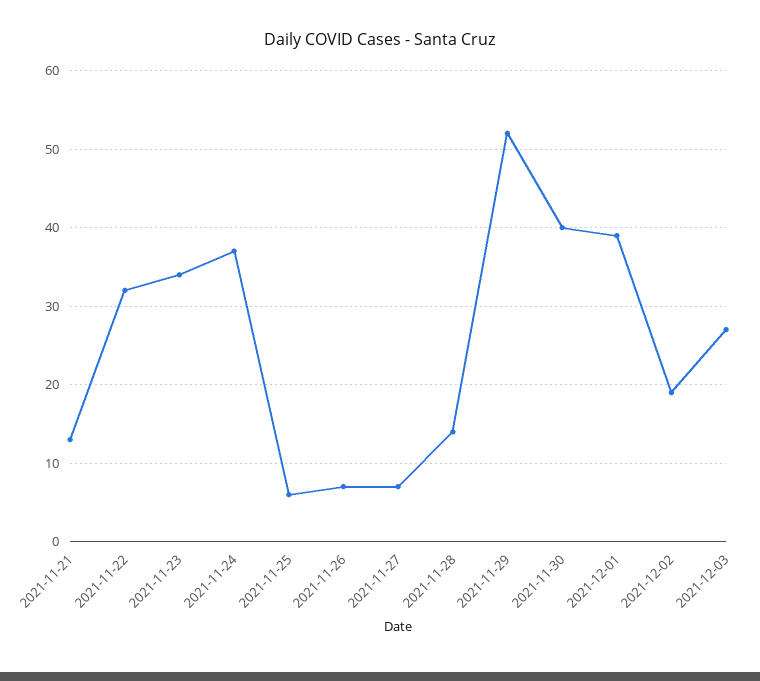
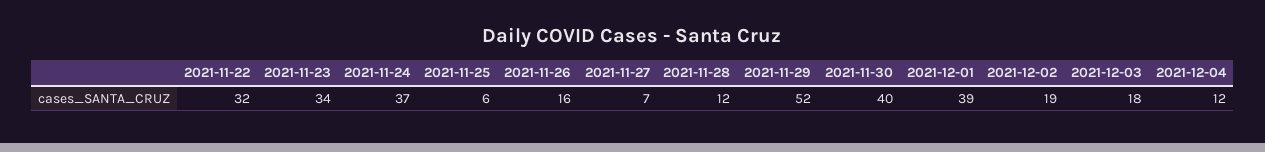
2021-11-21: 13 -> none
2021-11-26: 7 -> 16
2021-11-28: 14 -> 12
2021-12-03: 27 -> 18
2021-12-04: none -> 12

